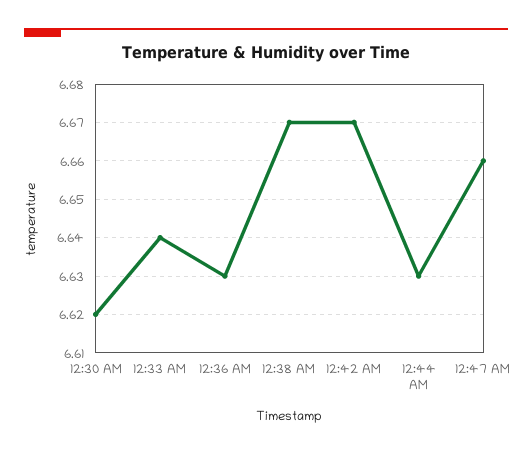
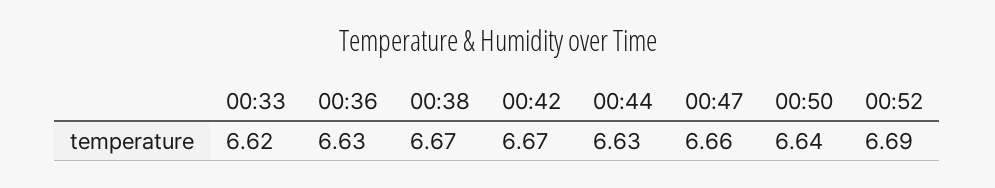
12:30 AM: 6.62 -> none
12:33 AM: 6.64 -> 6.62
00:50: none -> 6.64
00:52: none -> 6.69

